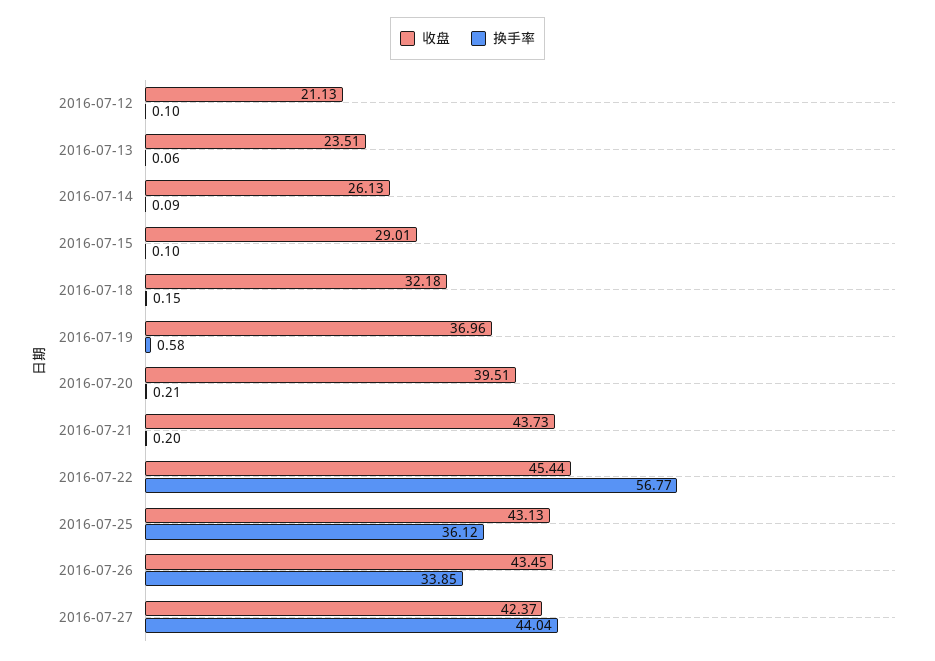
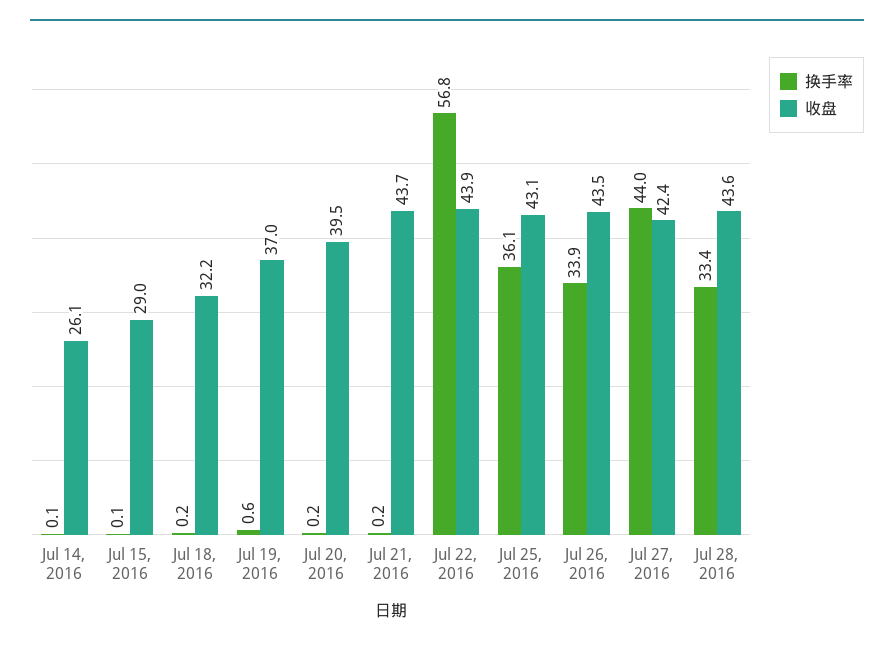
收盘, 2016-07-12: 21.13 -> none
换手率, 2016-07-12: 0.1 -> none
收盘, 2016-07-13: 23.51 -> none
换手率, 2016-07-13: 0.06 -> none
收盘, 2016-07-22: 45.44 -> 43.9
换手率, Jul 28, 2016: none -> 33.4
收盘, Jul 28, 2016: none -> 43.6

